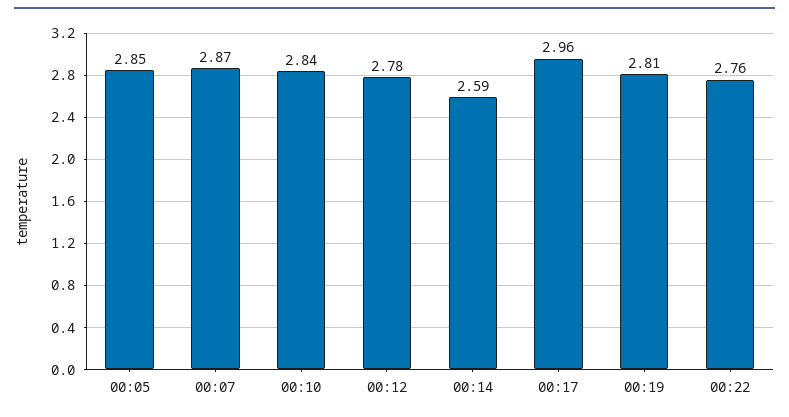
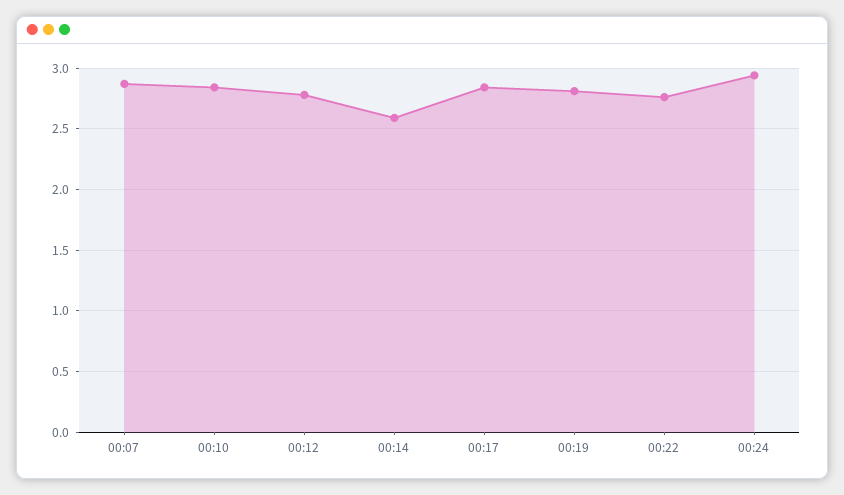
00:05: 2.85 -> none
00:17: 2.96 -> 2.85
00:24: none -> 2.95

